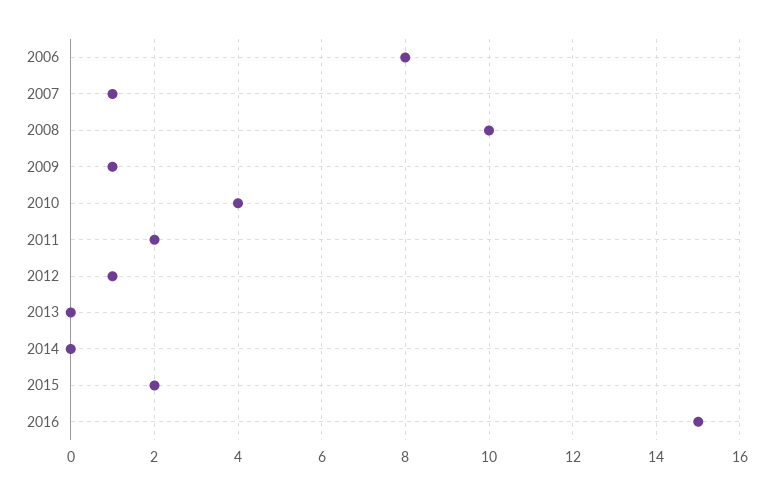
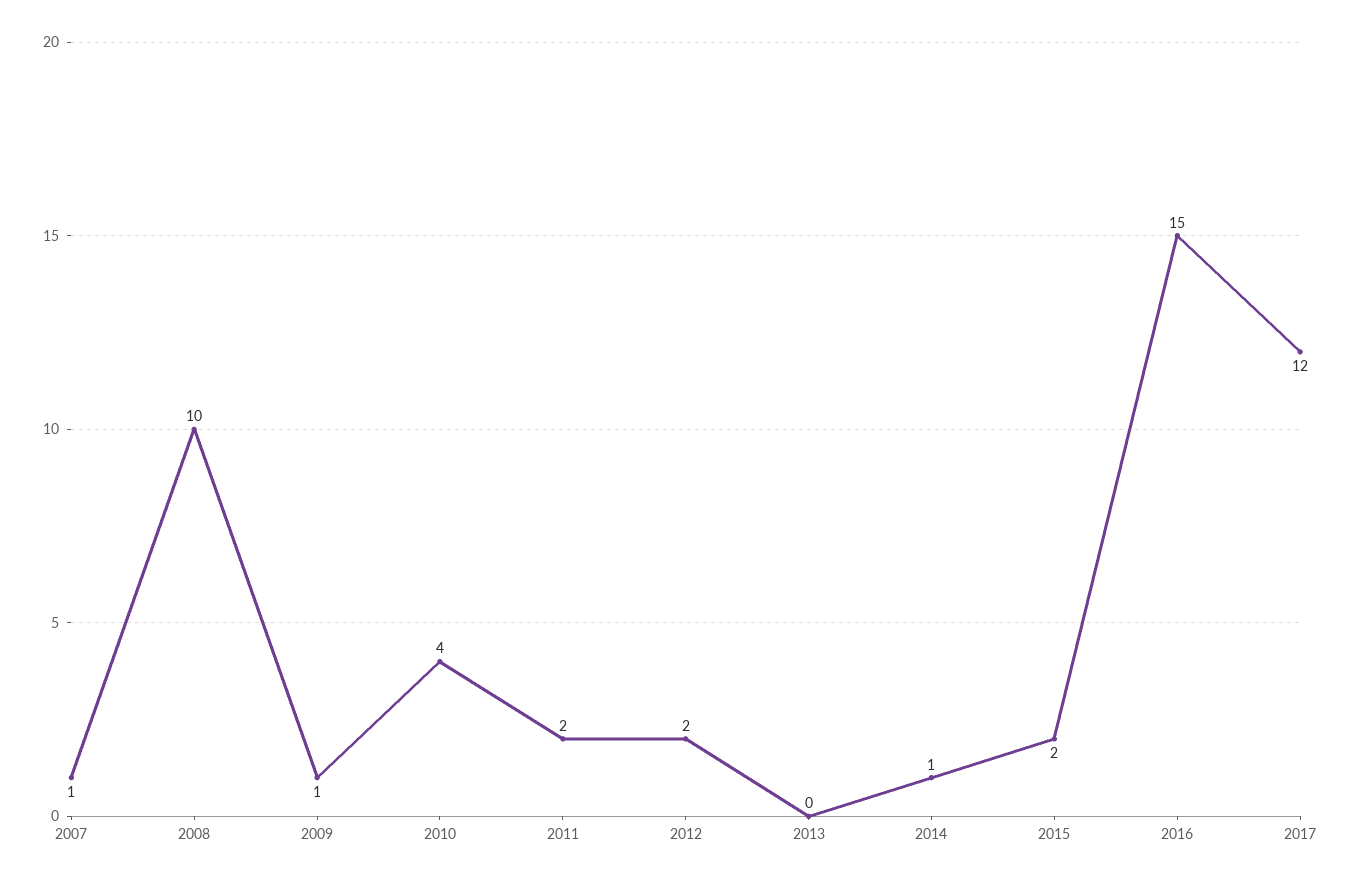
2006: 8 -> none
2012: 1 -> 2
2014: 0 -> 1
2017: none -> 12

